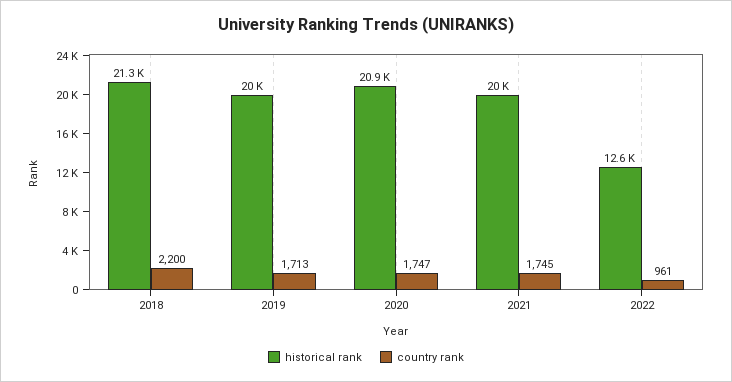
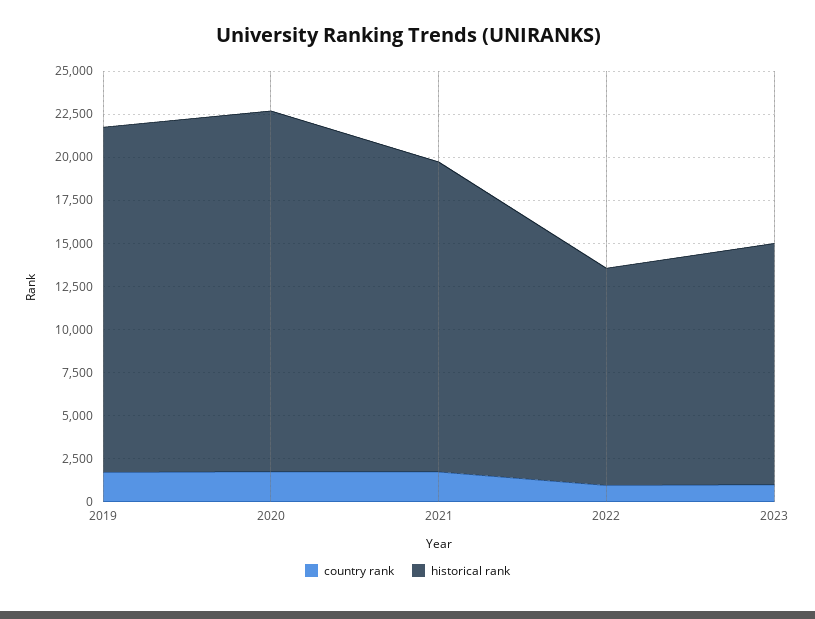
historical rank, 2018: 21300 -> none
country rank, 2018: 2200 -> none
historical rank, 2021: 20000 -> 18000
country rank, 2023: none -> 1000
historical rank, 2023: none -> 14000

